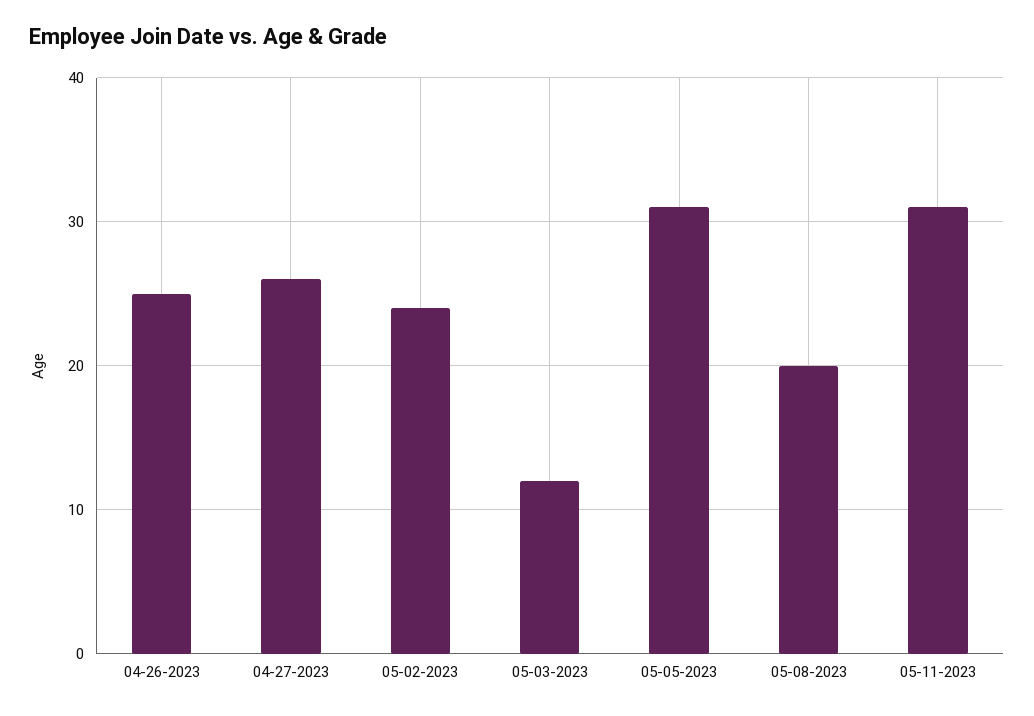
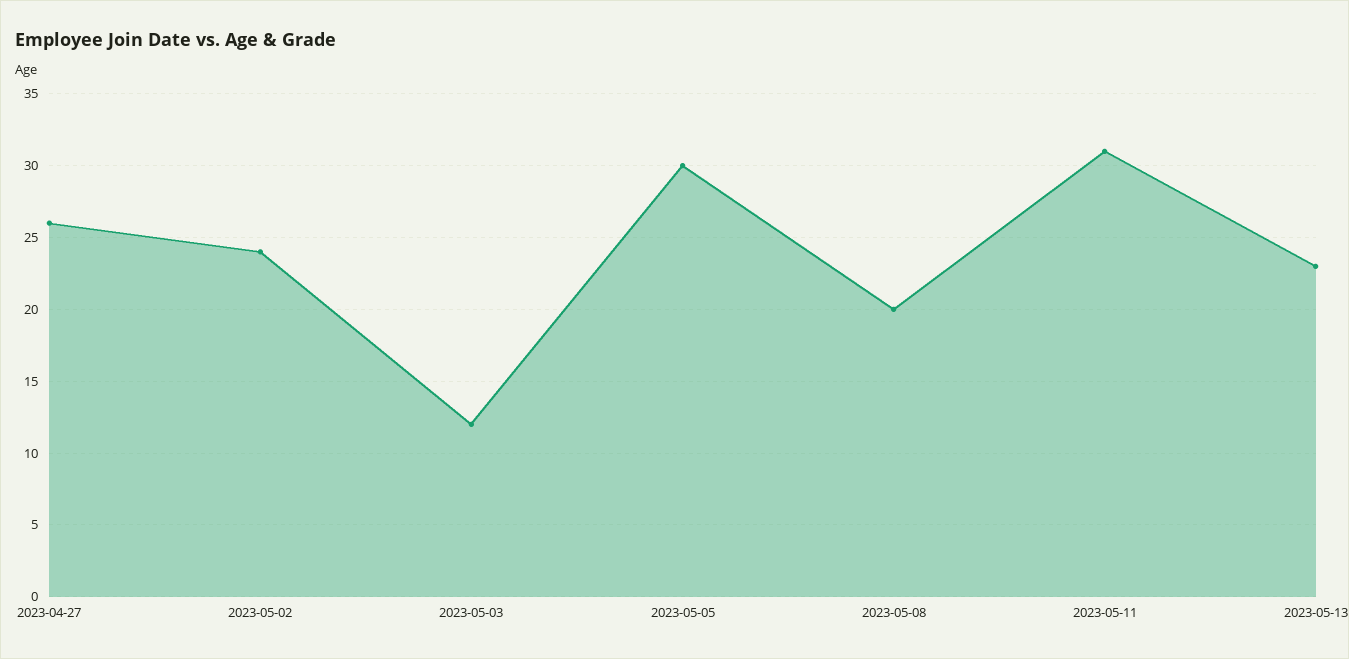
04-26-2023: 25 -> none
05-05-2023: 31 -> 30
2023-05-13: none -> 23

